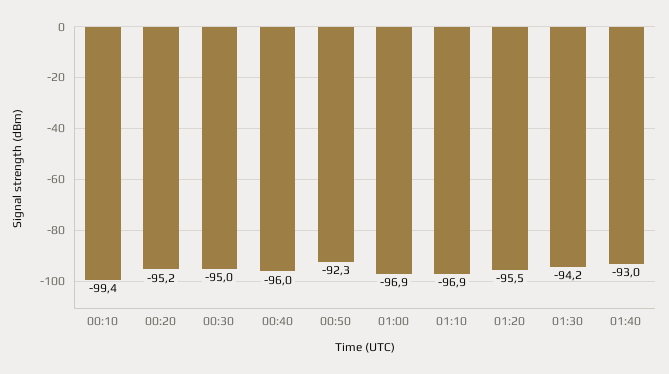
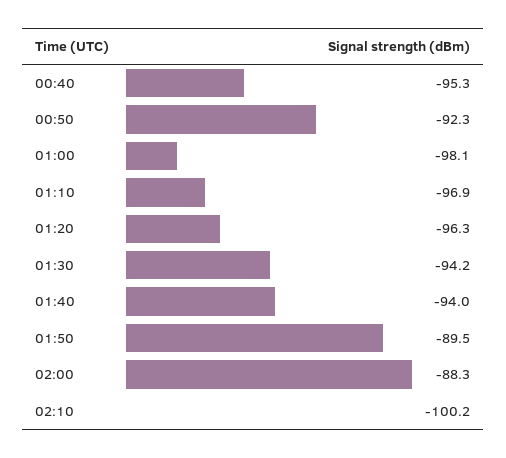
00:10: -99.4 -> none
00:20: -95.2 -> none
00:30: -95 -> none
00:40: -96 -> -95.3
01:00: -96.9 -> -98.1
01:20: -95.5 -> -96.3
01:40: -93 -> -94
01:50: none -> -89.5
02:00: none -> -88.3
02:10: none -> -100.2

